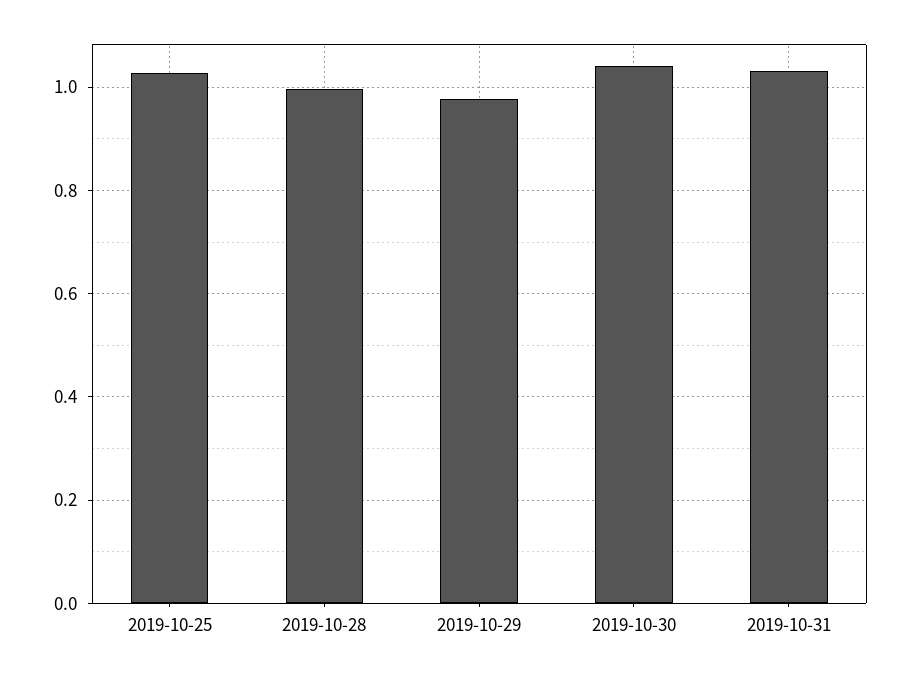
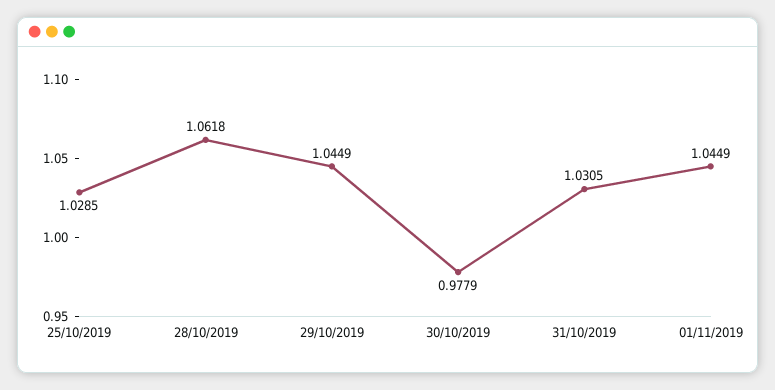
2019-10-28: 1 -> 1.0618
2019-10-29: 0.98 -> 1.0449
2019-10-30: 1.04 -> 0.9779
01/11/2019: none -> 1.0449

